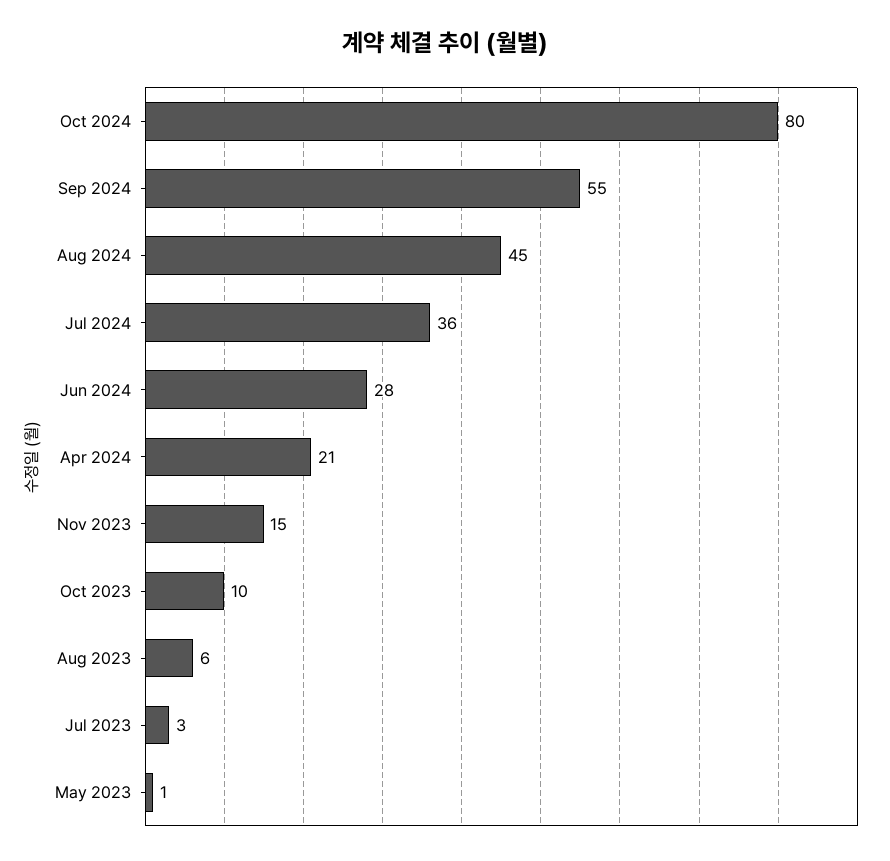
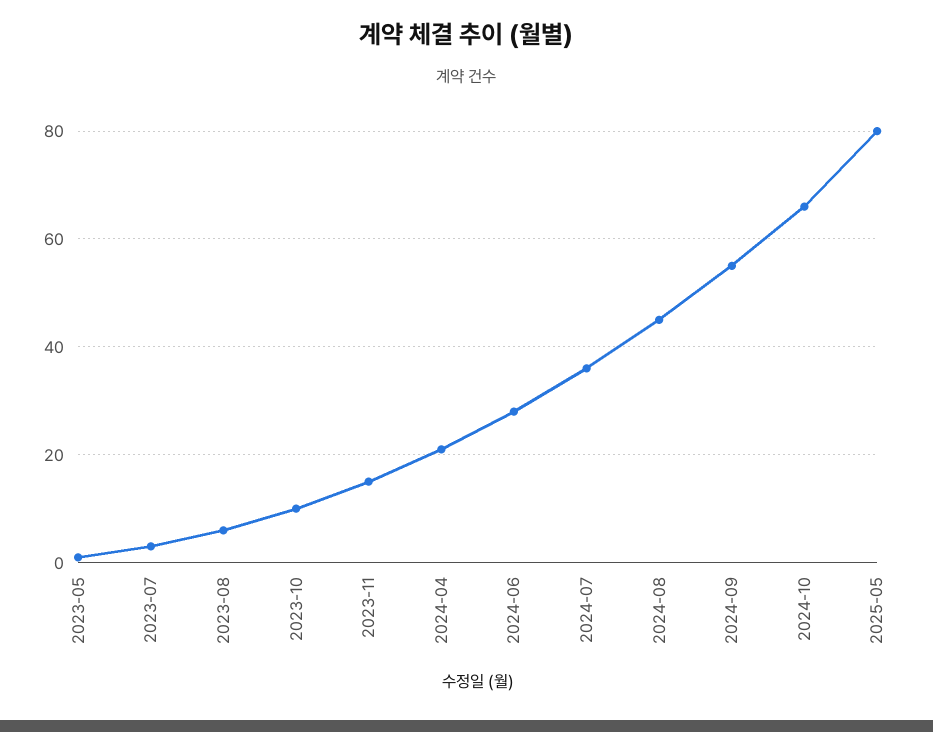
Oct 2024: 80 -> 65
2025-05: none -> 80

